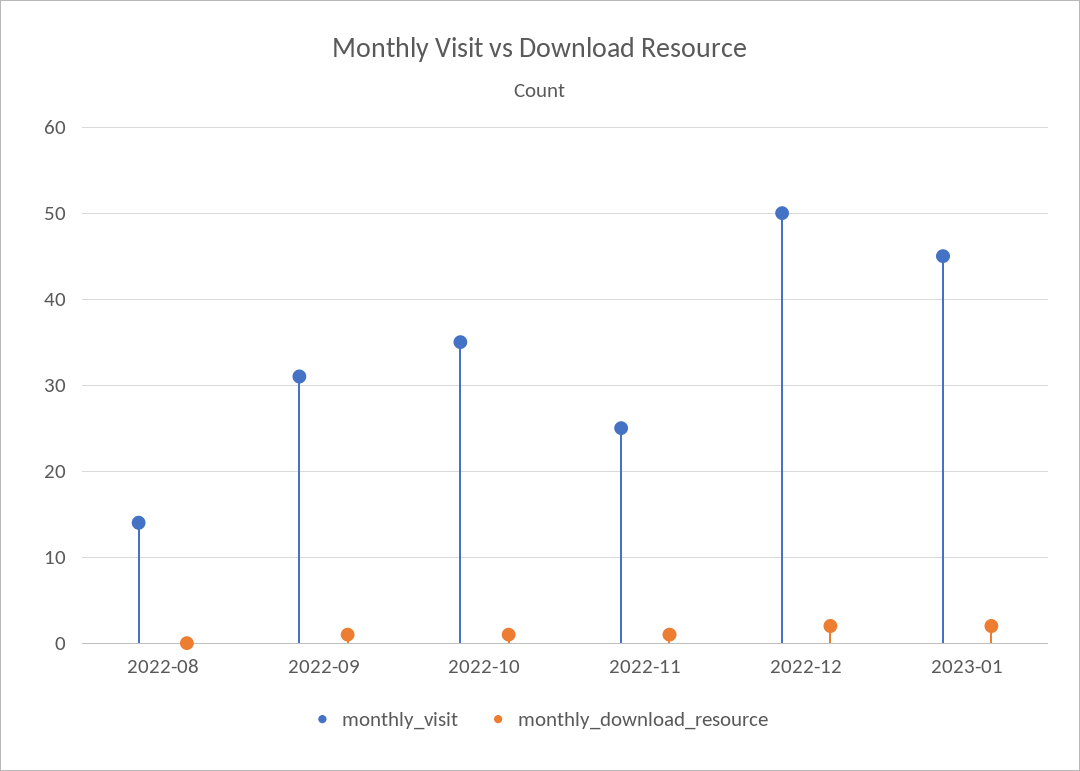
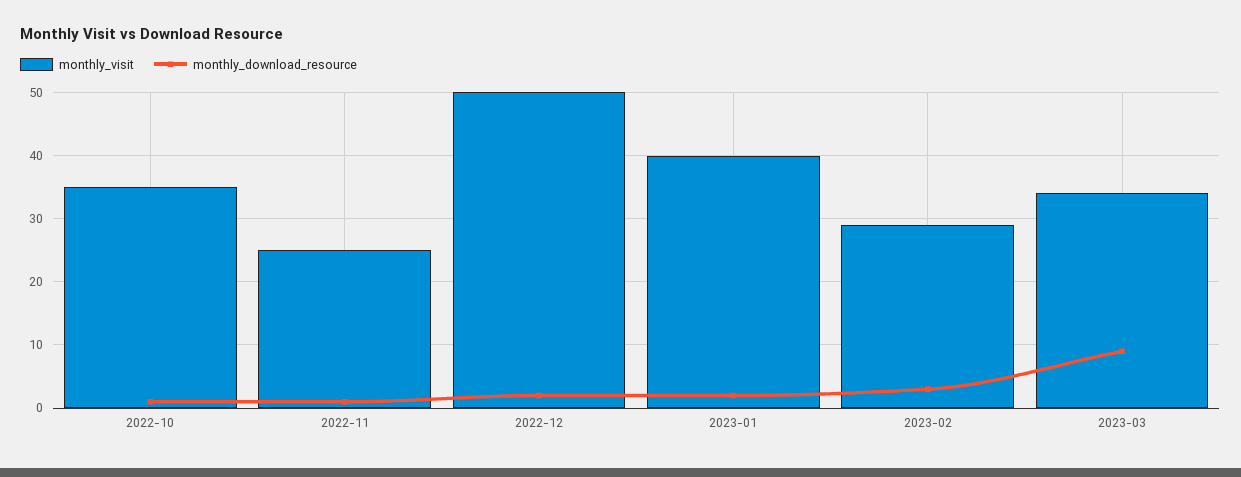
monthly_visit, 2022-08: 14 -> none
monthly_download_resource, 2022-08: 0 -> none
monthly_visit, 2022-09: 31 -> none
monthly_download_resource, 2022-09: 1 -> none
monthly_visit, 2023-01: 45 -> 40
monthly_visit, 2023-02: none -> 29
monthly_download_resource, 2023-02: none -> 3
monthly_visit, 2023-03: none -> 34
monthly_download_resource, 2023-03: none -> 9

